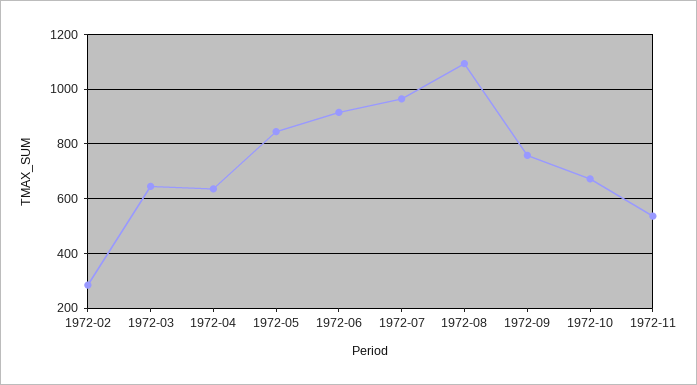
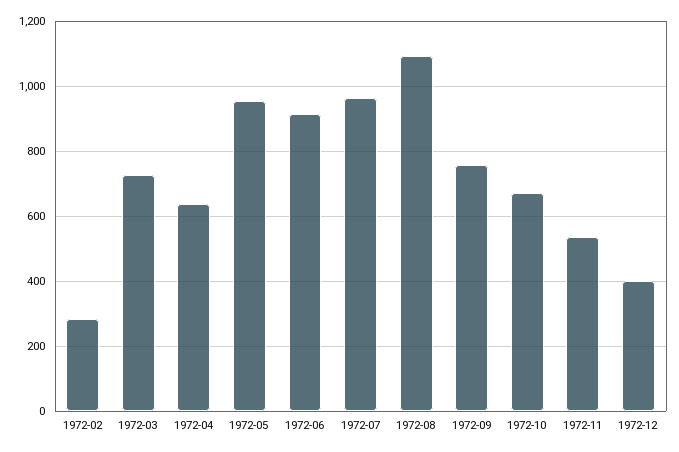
1972-03: 650 -> 720
1972-05: 850 -> 960
1972-12: none -> 400

